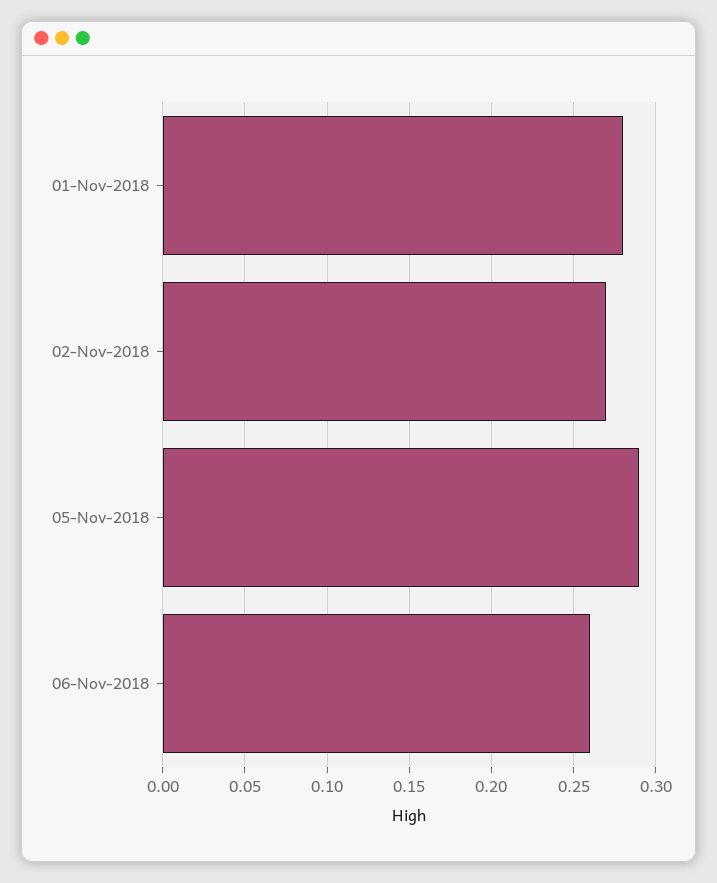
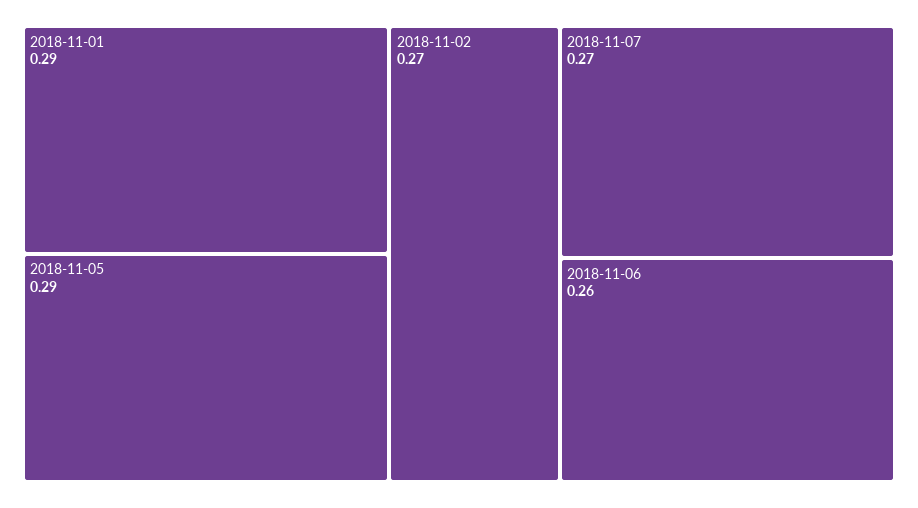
01-Nov-2018: 0.28 -> 0.29
2018-11-07: none -> 0.27

